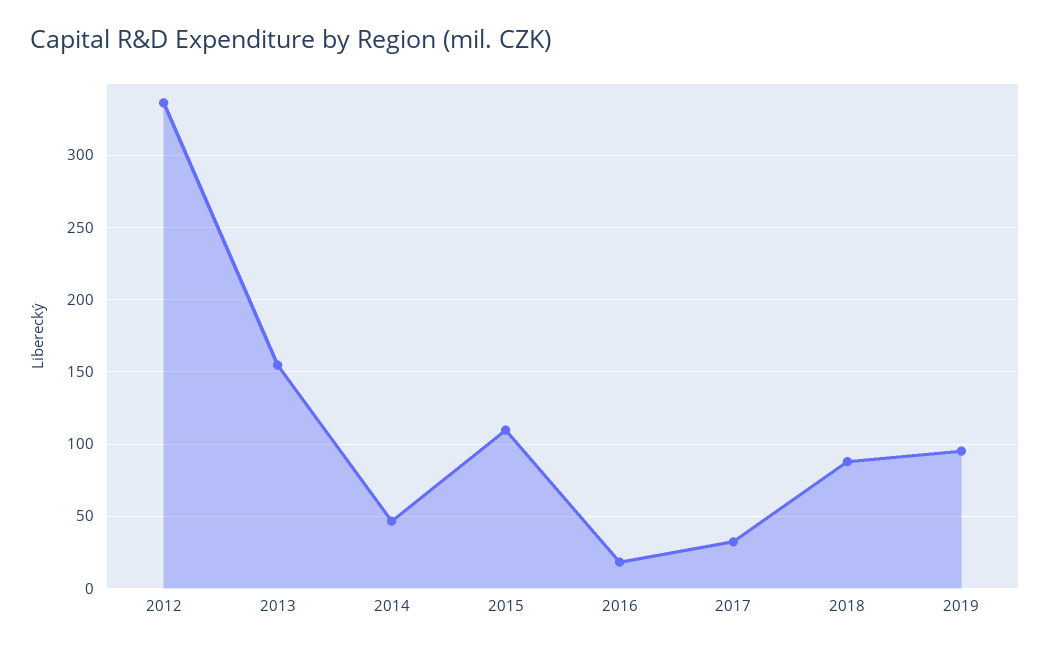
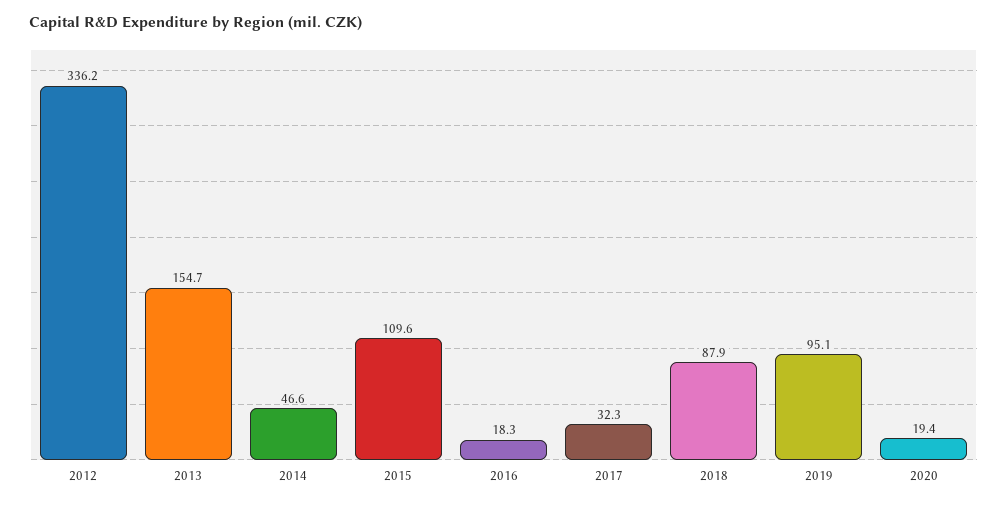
2020: none -> 19.4

